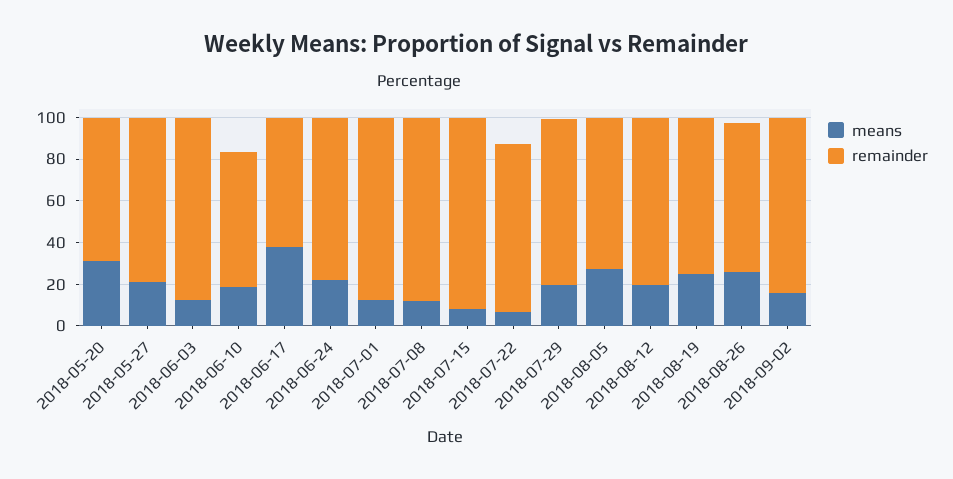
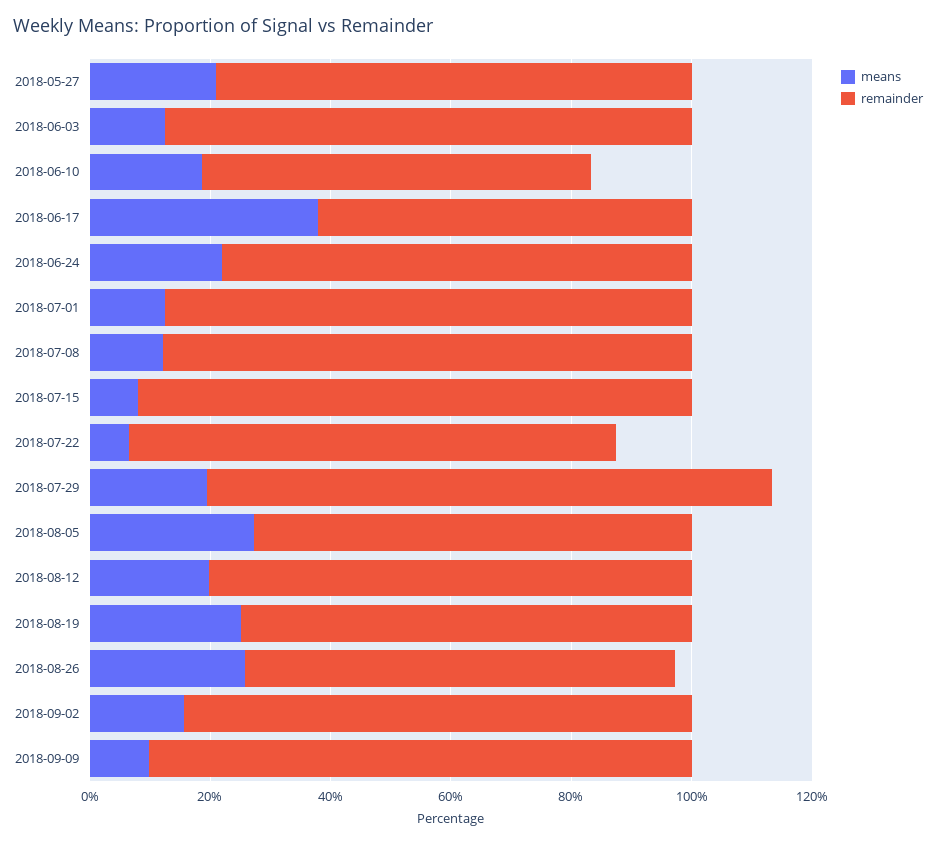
means, 2018-05-20: 30 -> none
remainder, 2018-05-20: 70 -> none
remainder, 2018-07-29: 80 -> 95
means, 2018-09-09: none -> 10
remainder, 2018-09-09: none -> 90

